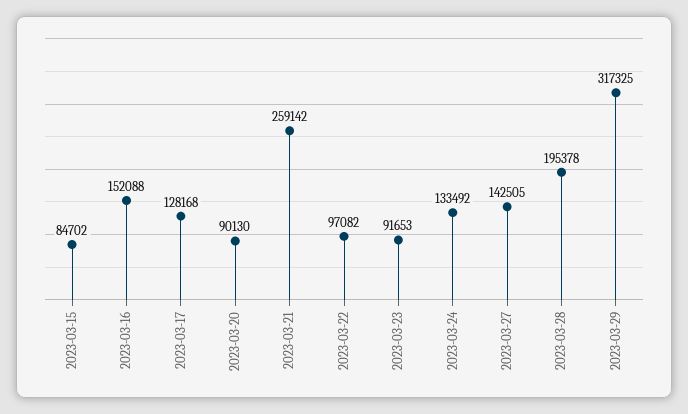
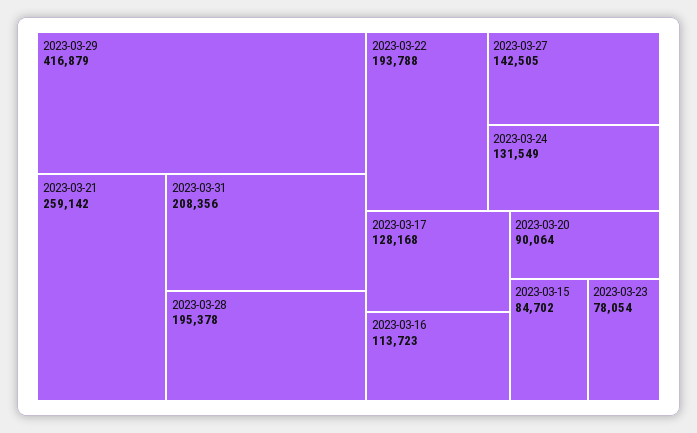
2023-03-16: 152088 -> 113723
2023-03-20: 90130 -> 90064
2023-03-22: 97082 -> 193788
2023-03-23: 91653 -> 78054
2023-03-24: 133492 -> 131549
2023-03-29: 317325 -> 416879
2023-03-31: none -> 208356

